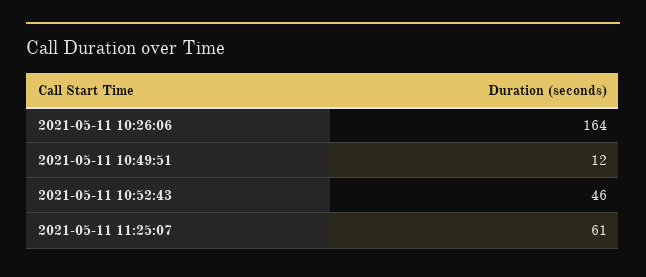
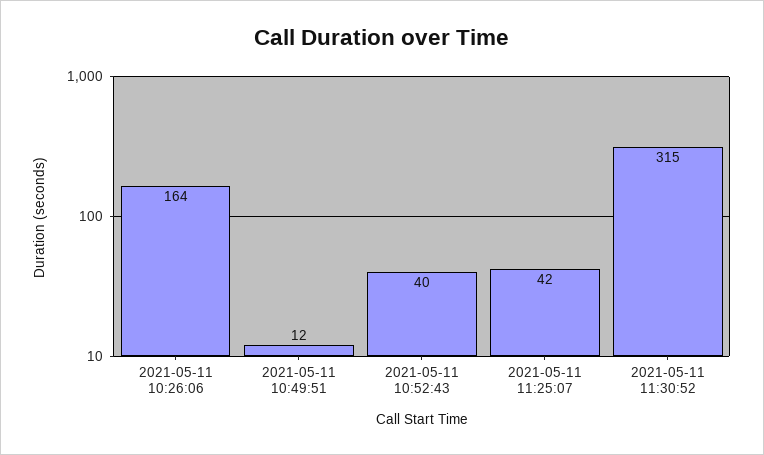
2021-05-11 10:52:43: 46 -> 40
2021-05-11 11:25:07: 61 -> 42
2021-05-11 11:30:52: none -> 315

